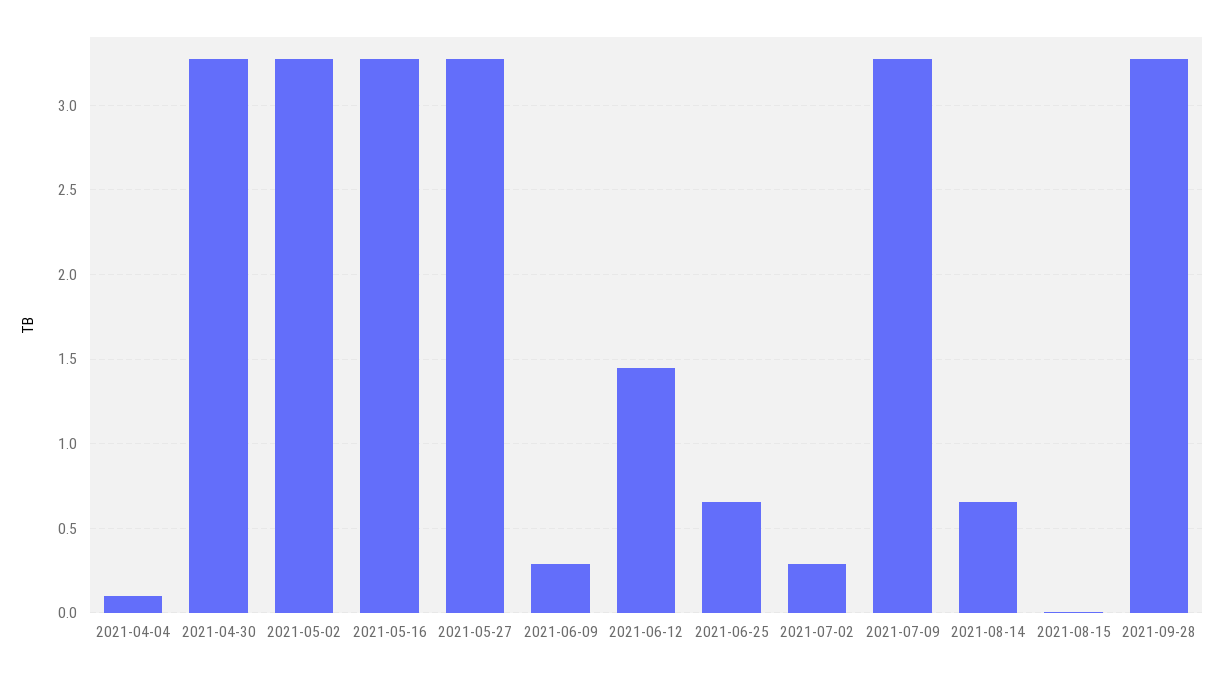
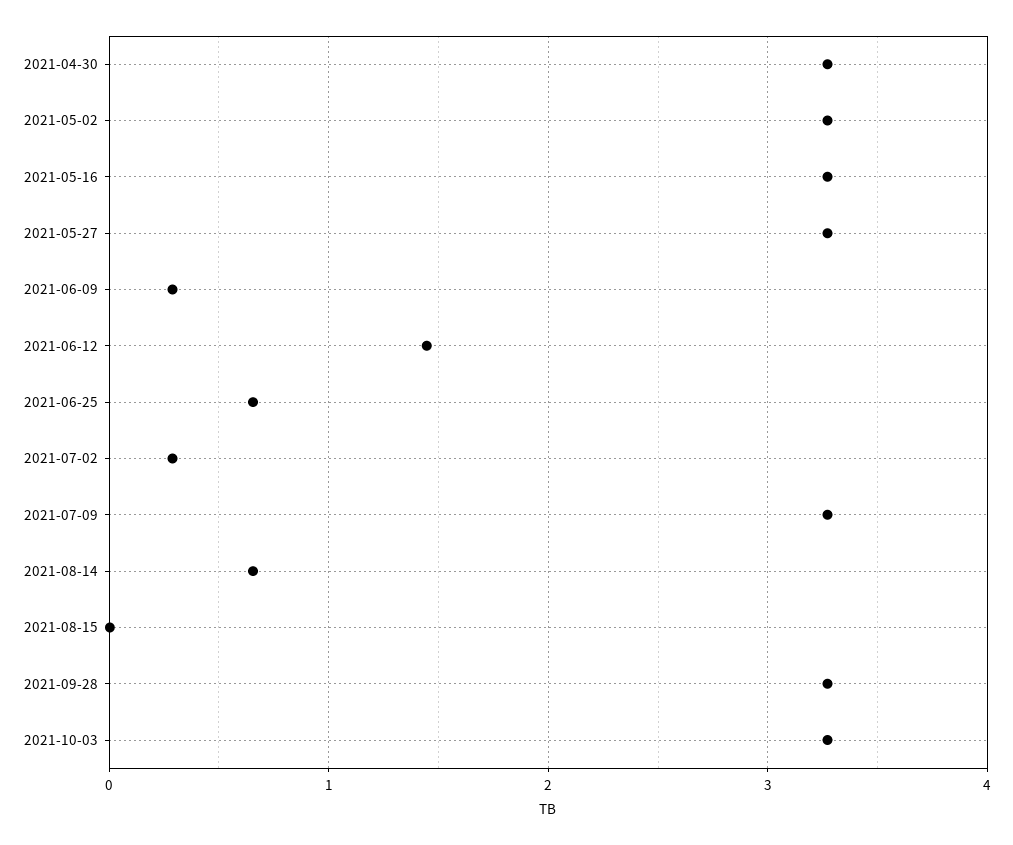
2021-04-04: 0.1 -> none
2021-10-03: none -> 3.3

